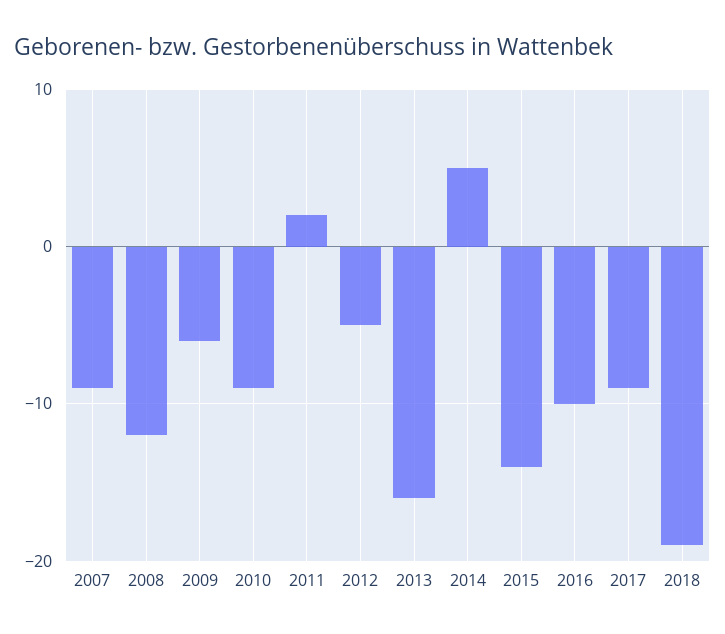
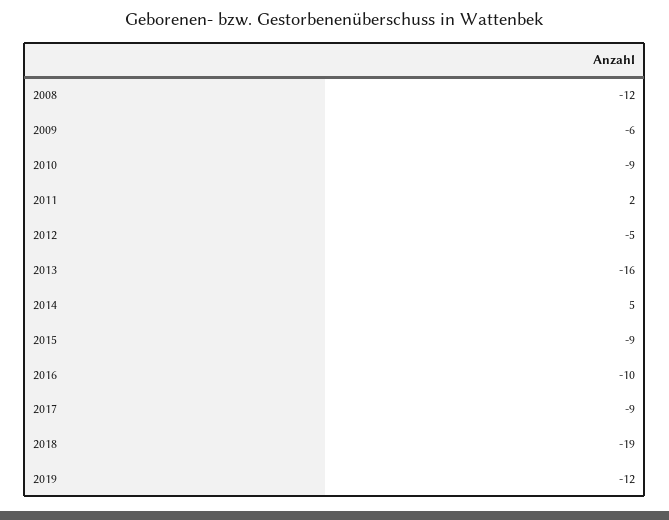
2007: -9 -> none
2015: -14 -> -9
2019: none -> -12

